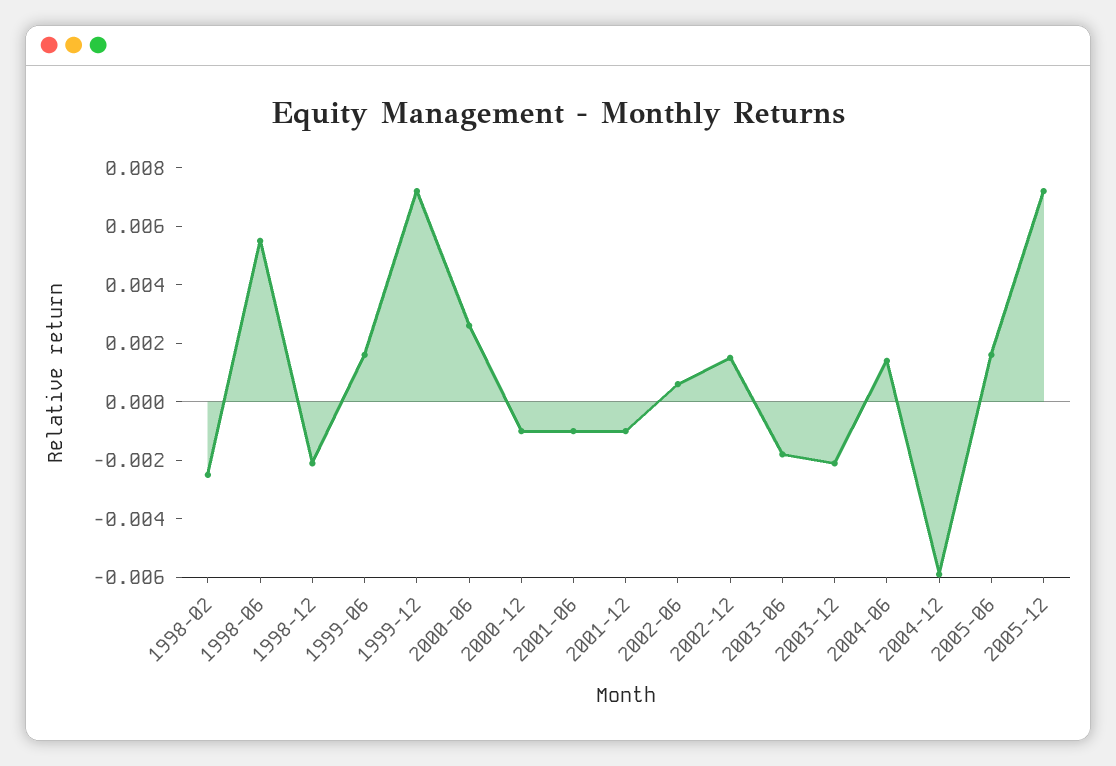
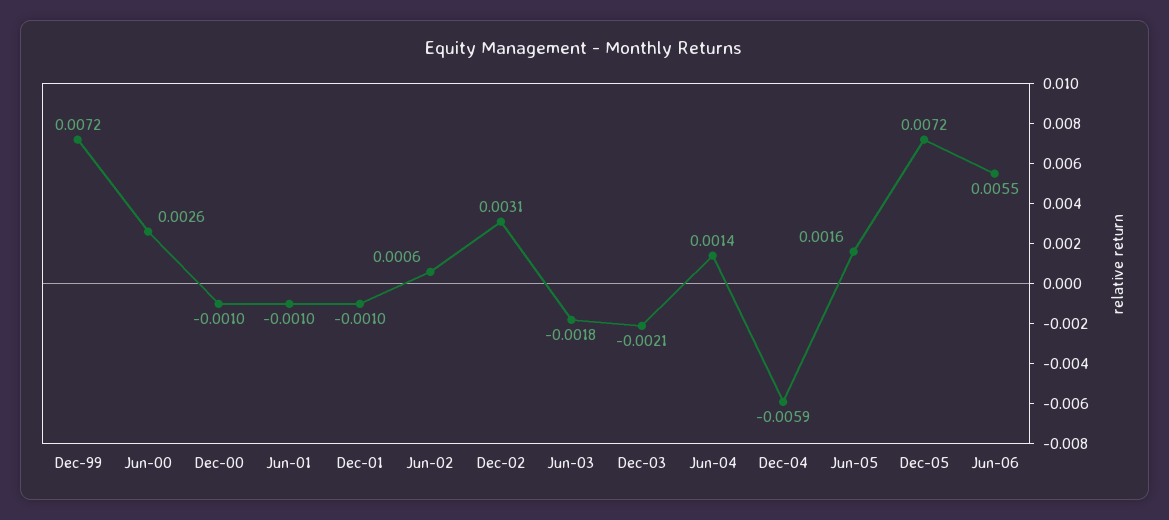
1998-02: -0.0025 -> none
1998-06: 0.0055 -> none
1998-12: -0.002 -> none
1999-06: 0.0015 -> none
2002-12: 0.0015 -> 0.0031
Jun-06: none -> 0.0055

